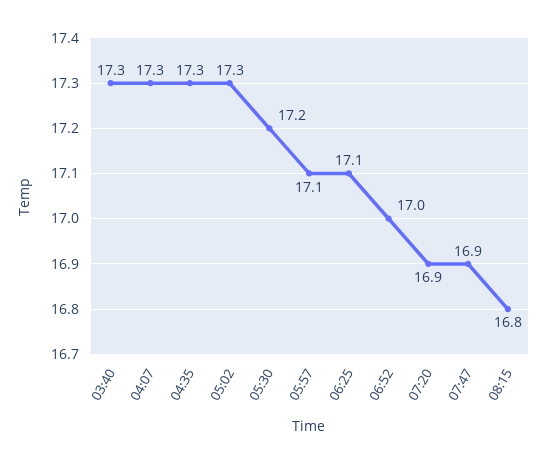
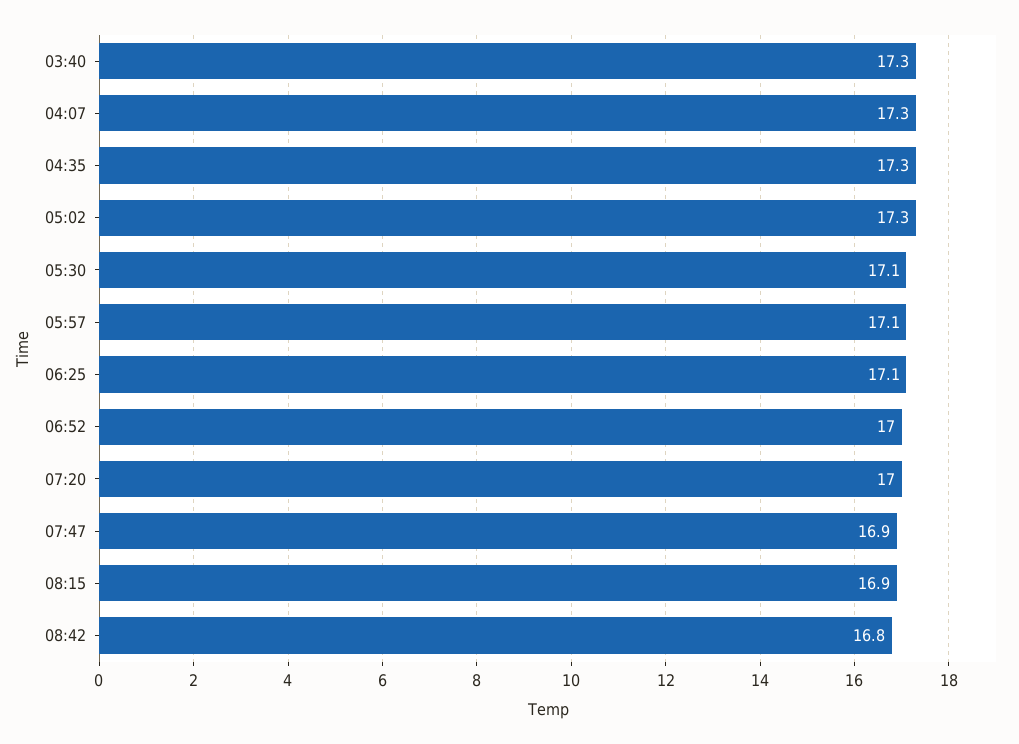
05:30: 17.2 -> 17.1
07:20: 16.9 -> 17
08:15: 16.8 -> 16.9
08:42: none -> 16.8

